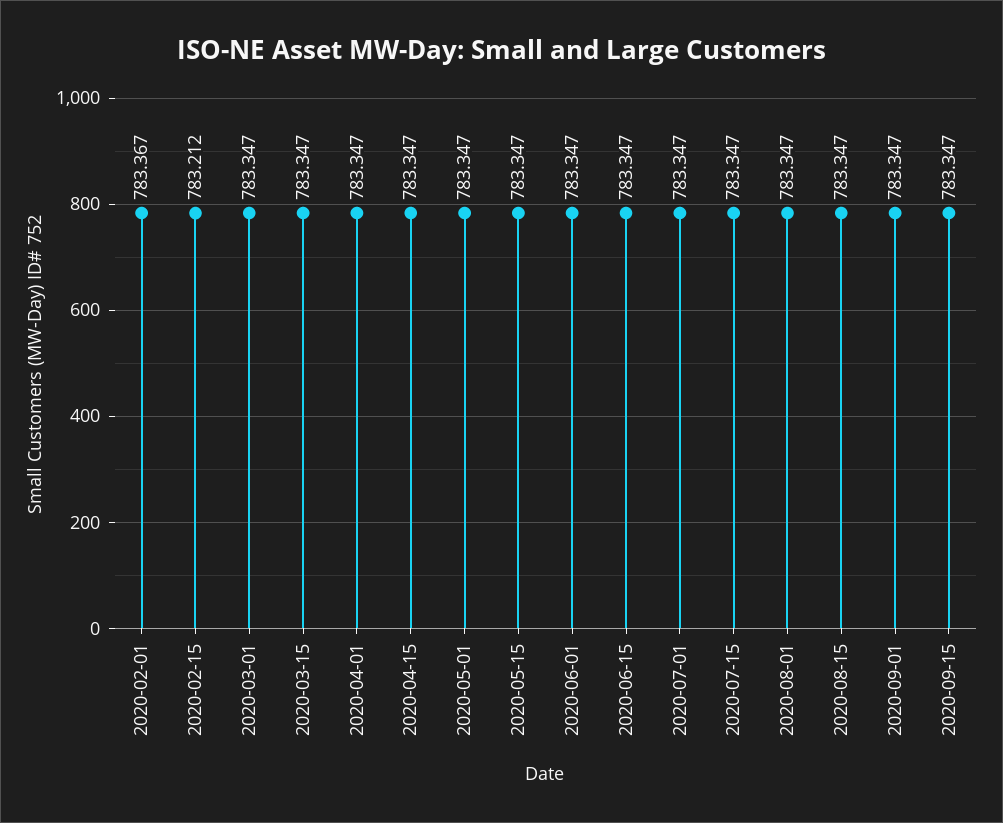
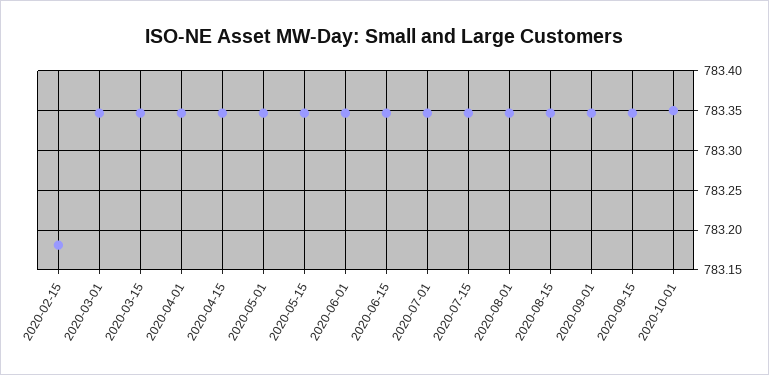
2020-02-01: 783.367 -> none
2020-02-15: 783.212 -> 783.18
2020-10-01: none -> 783.35

